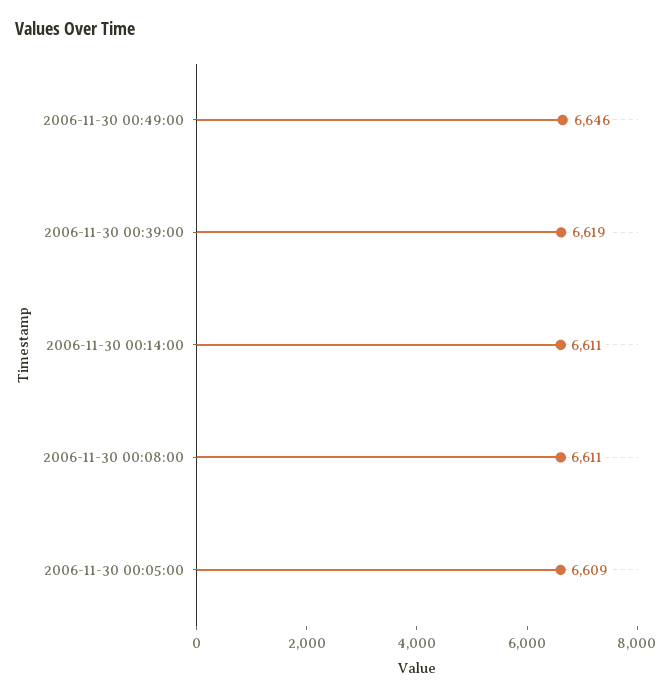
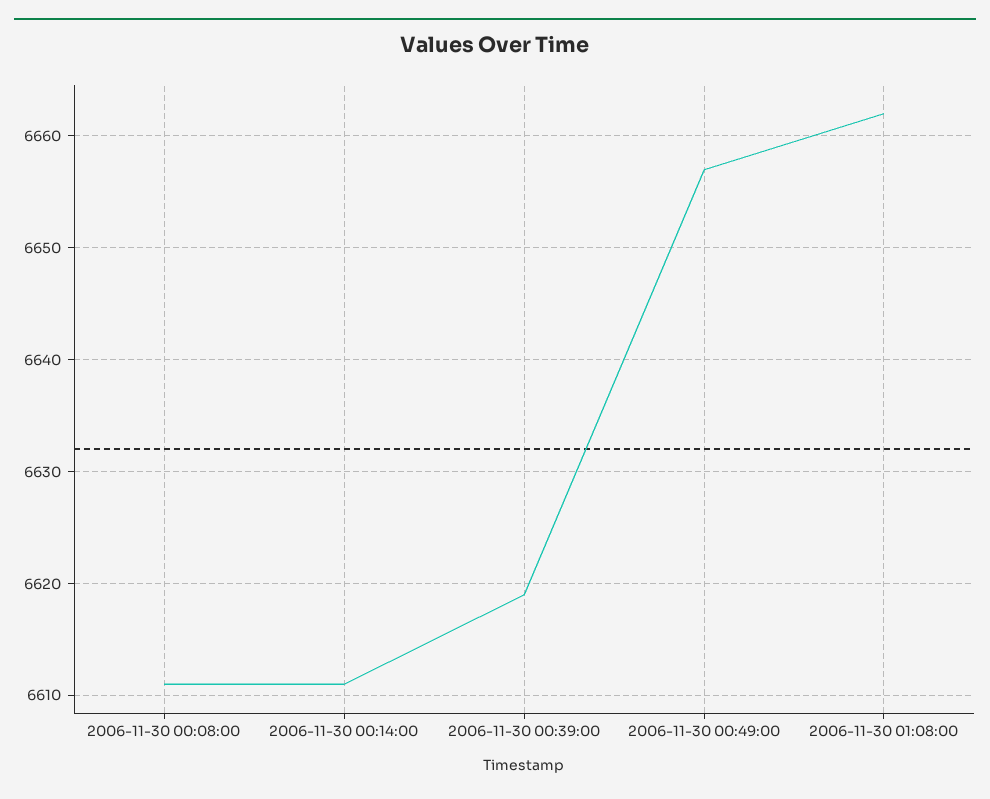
2006-11-30 00:49:00: 6646 -> 6657
2006-11-30 00:05:00: 6609 -> none
2006-11-30 01:08:00: none -> 6662

